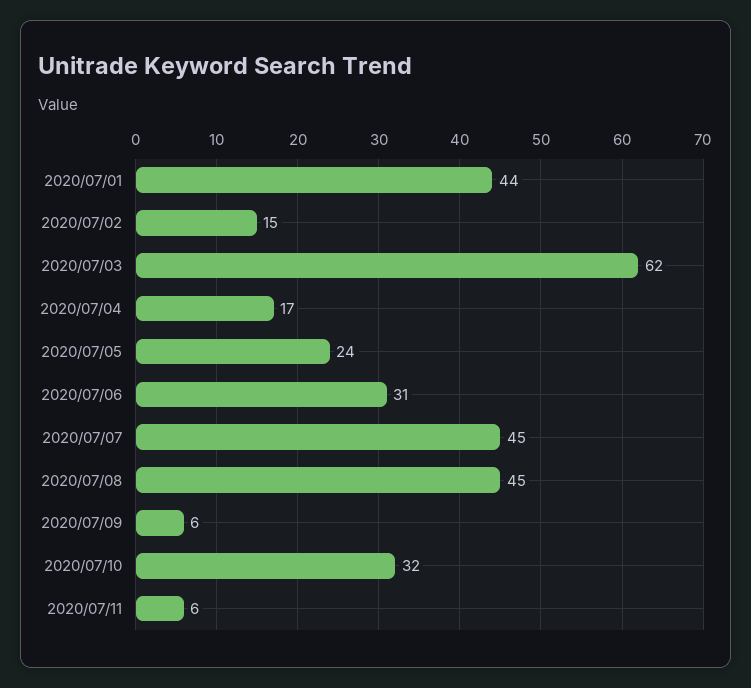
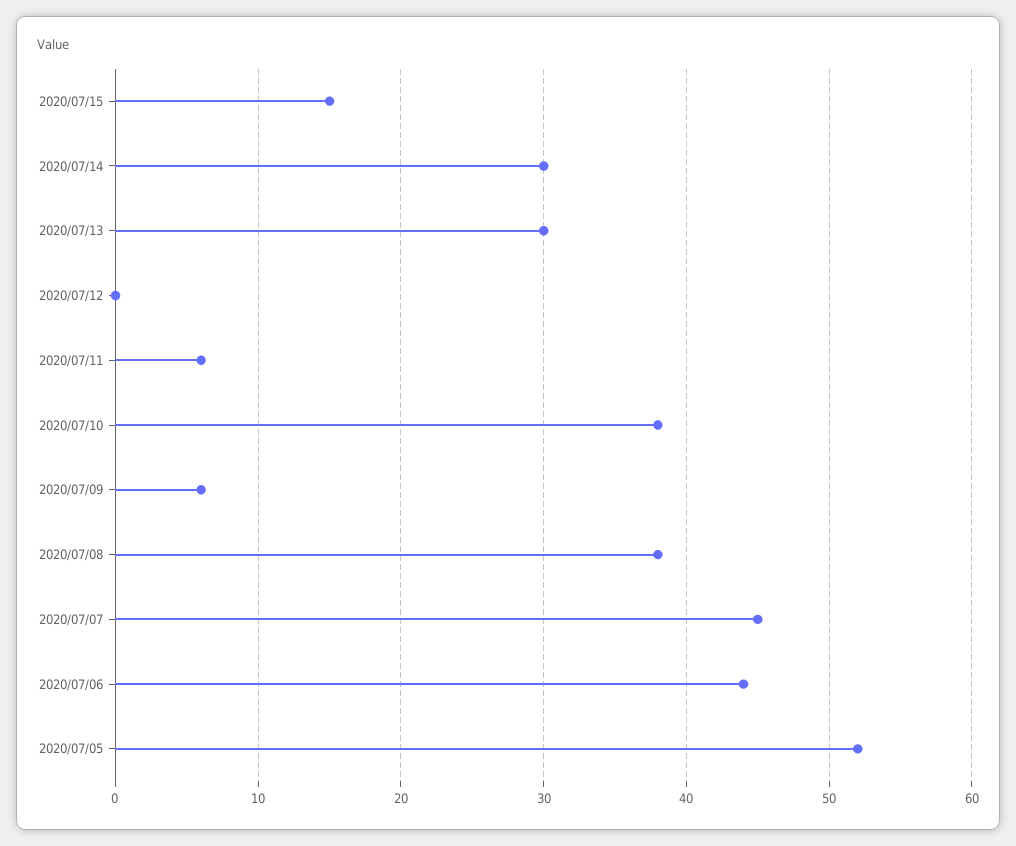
2020/07/01: 44 -> none
2020/07/02: 15 -> none
2020/07/03: 62 -> none
2020/07/04: 17 -> none
2020/07/05: 24 -> 52
2020/07/06: 31 -> 44
2020/07/08: 45 -> 38
2020/07/10: 32 -> 38
2020/07/15: none -> 15
2020/07/14: none -> 30
2020/07/13: none -> 30
2020/07/12: none -> 0

